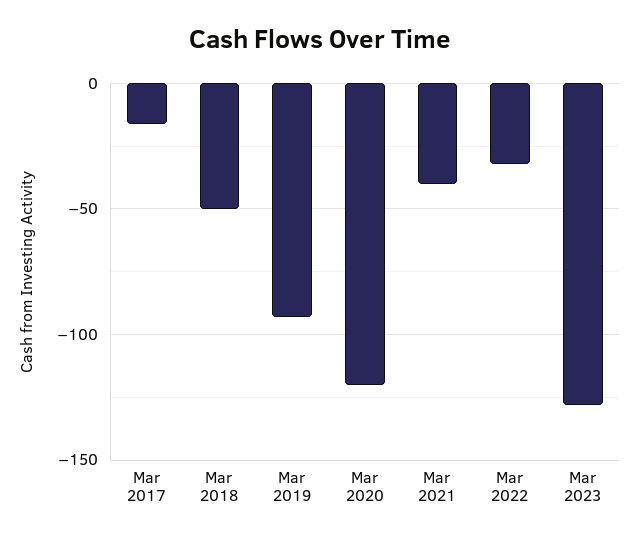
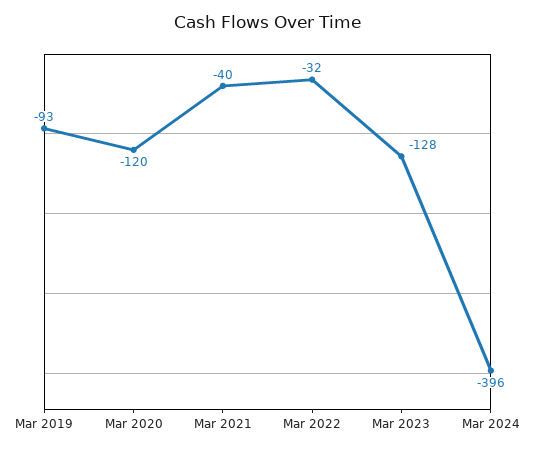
Mar 2017: -15 -> none
Mar 2018: -50 -> none
Mar 2024: none -> -396

